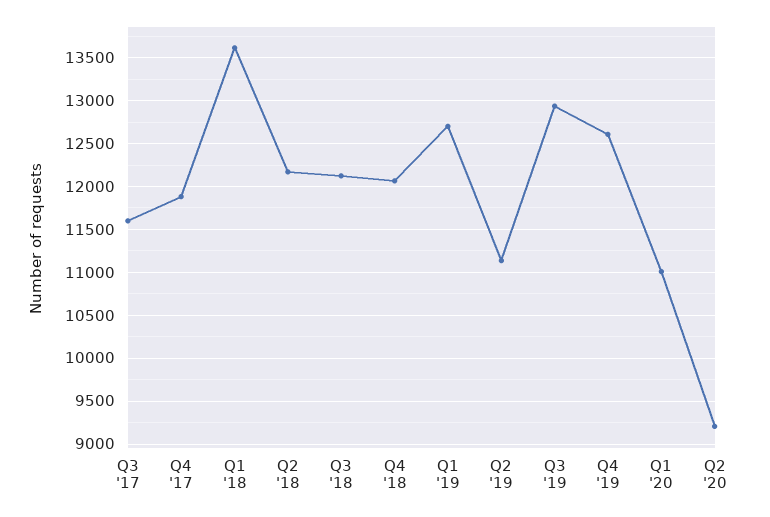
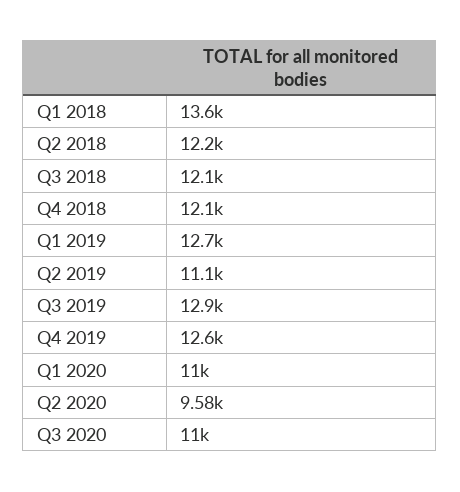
Q3 '17: 11600 -> none
Q4 '17: 11900 -> none
Q2 '20: 9200 -> 9580
Q3 2020: none -> 11000

